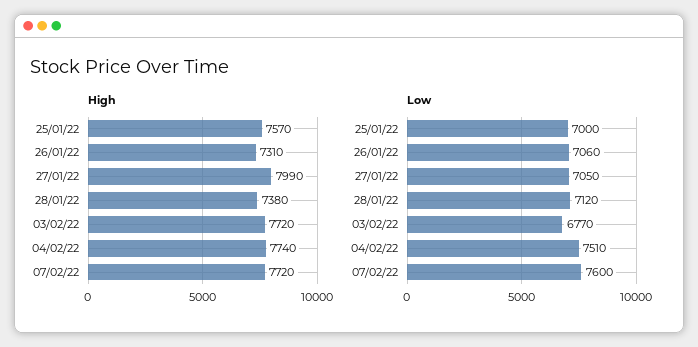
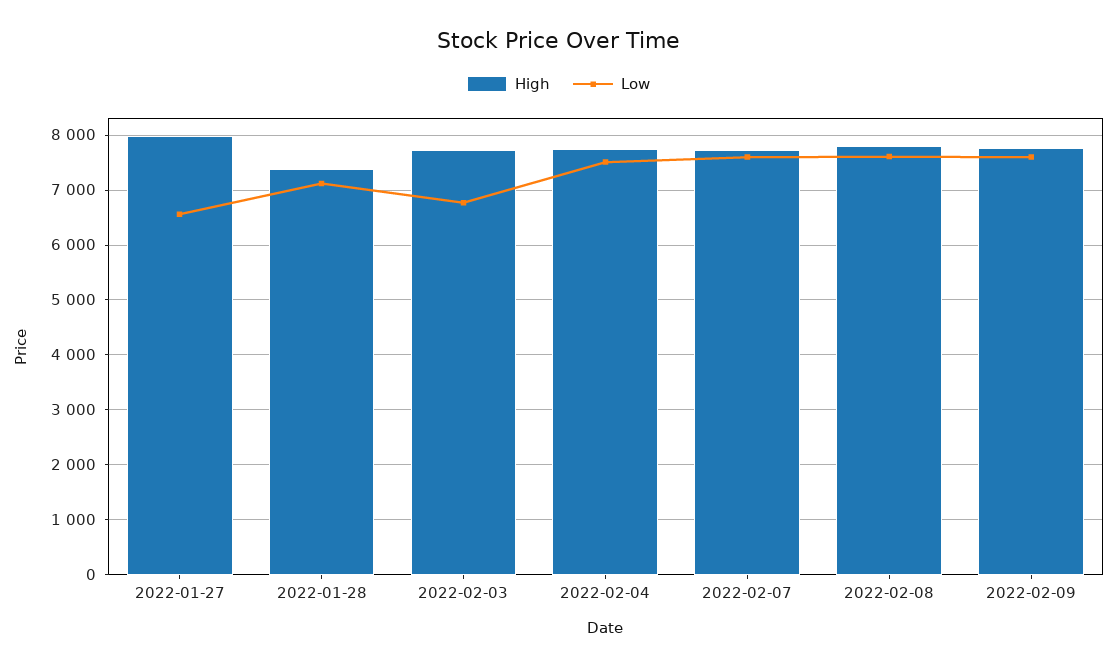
High, 25/01/22: 7570 -> none
High, 26/01/22: 7310 -> none
Low, 25/01/22: 7000 -> none
Low, 26/01/22: 7060 -> none
Low, 27/01/22: 7050 -> 6600
High, 2022-02-08: none -> 7800
Low, 2022-02-08: none -> 7600
High, 2022-02-09: none -> 7800
Low, 2022-02-09: none -> 7600

